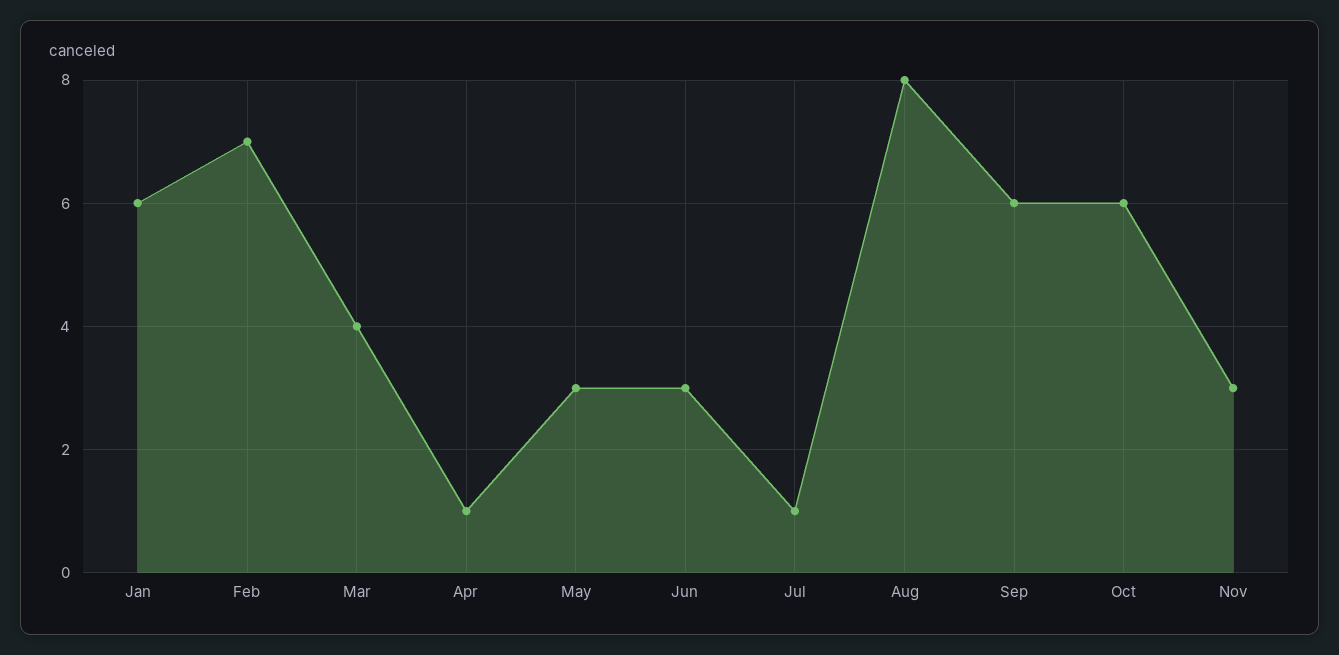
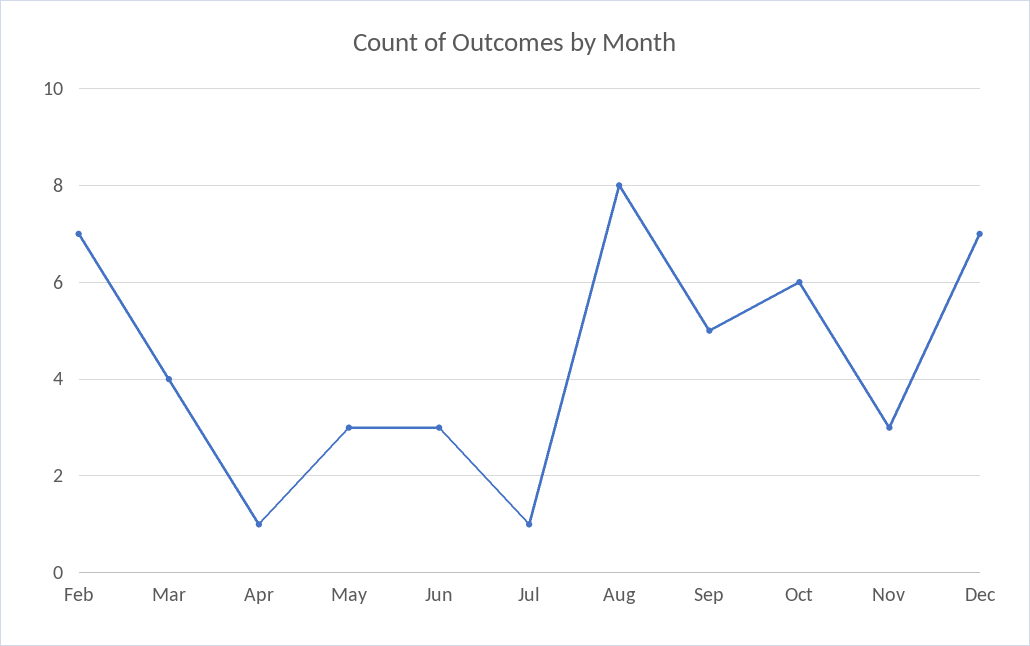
Jan: 6 -> none
Sep: 6 -> 5
Dec: none -> 7

